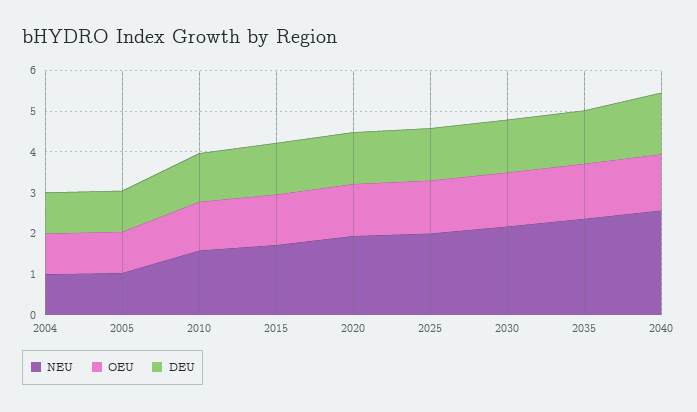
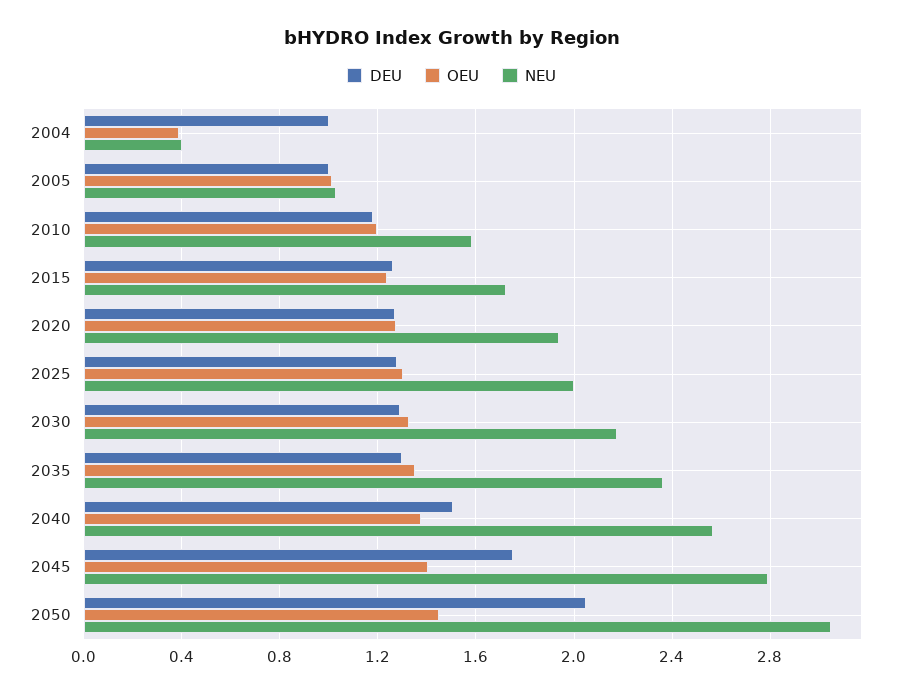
NEU, 2004: 1 -> 0.4
OEU, 2004: 1 -> 0.4
DEU, 2045: none -> 1.75
OEU, 2045: none -> 1.4
NEU, 2045: none -> 2.8
DEU, 2050: none -> 2.05
OEU, 2050: none -> 1.45
NEU, 2050: none -> 3.05

